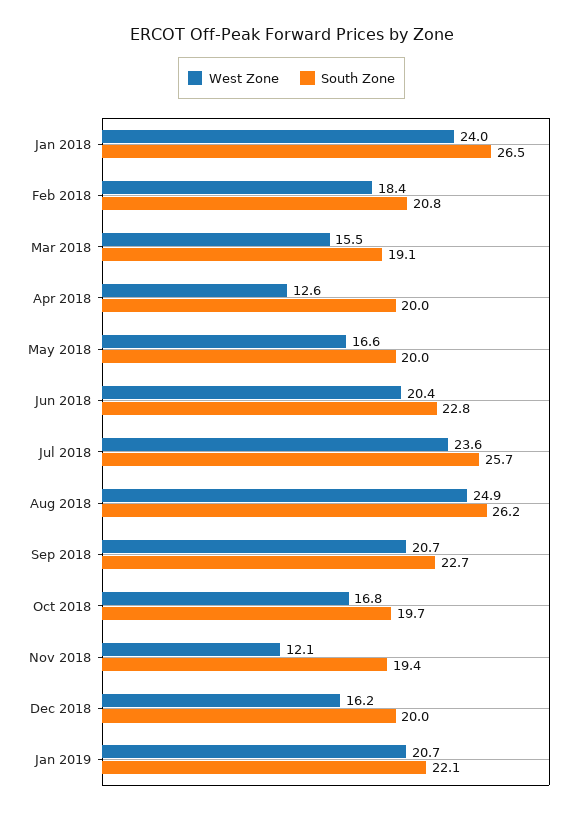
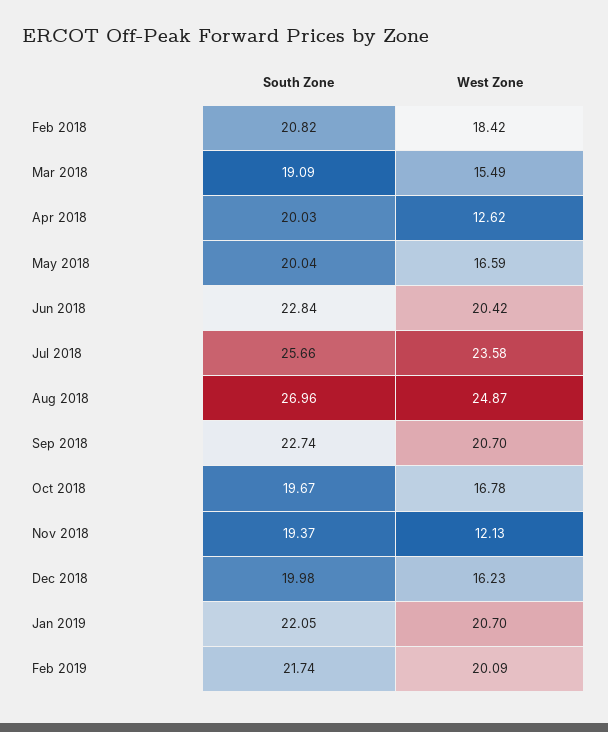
West Zone, Jan 2018: 24 -> none
South Zone, Jan 2018: 26.5 -> none
South Zone, Aug 2018: 26.2 -> 26.96
South Zone, Feb 2019: none -> 21.74
West Zone, Feb 2019: none -> 20.09

